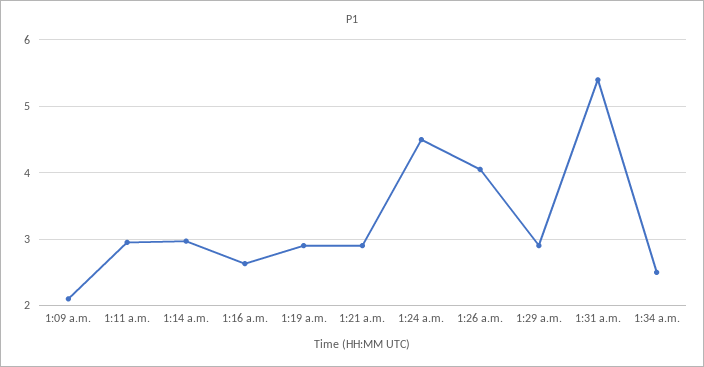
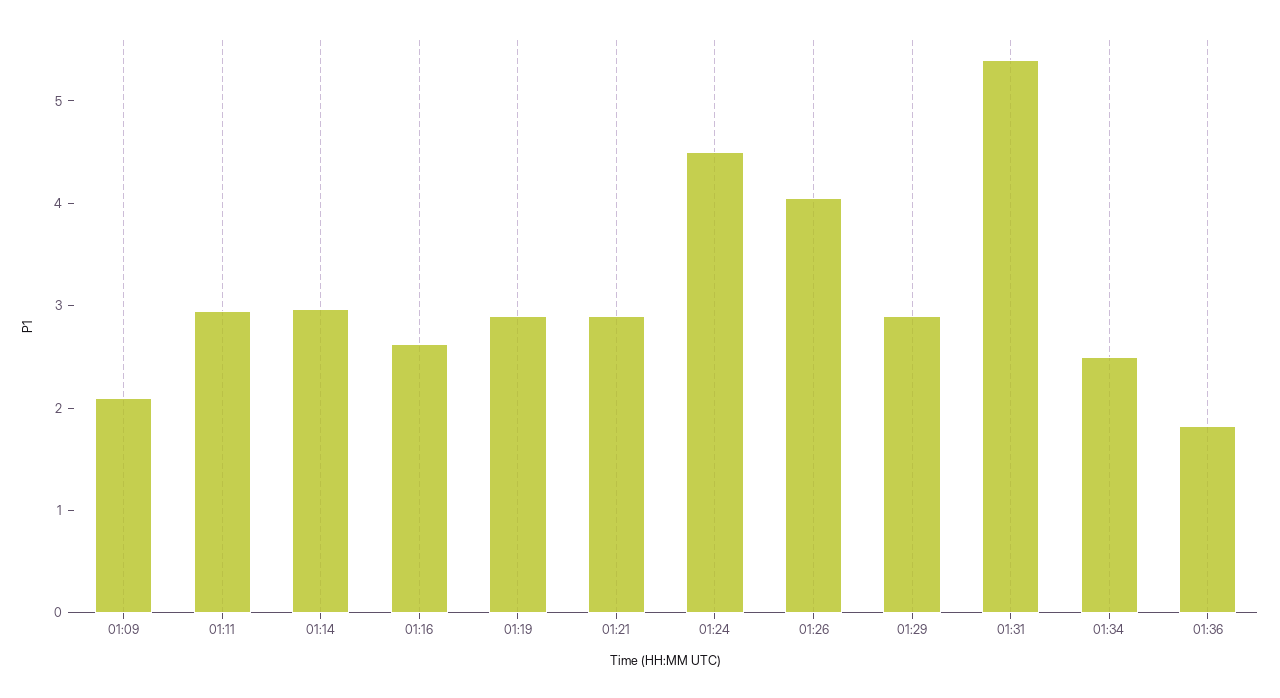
01:36: none -> 1.8

